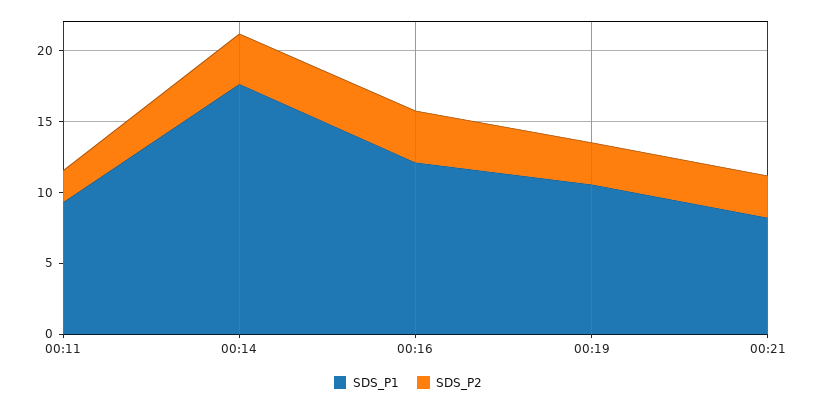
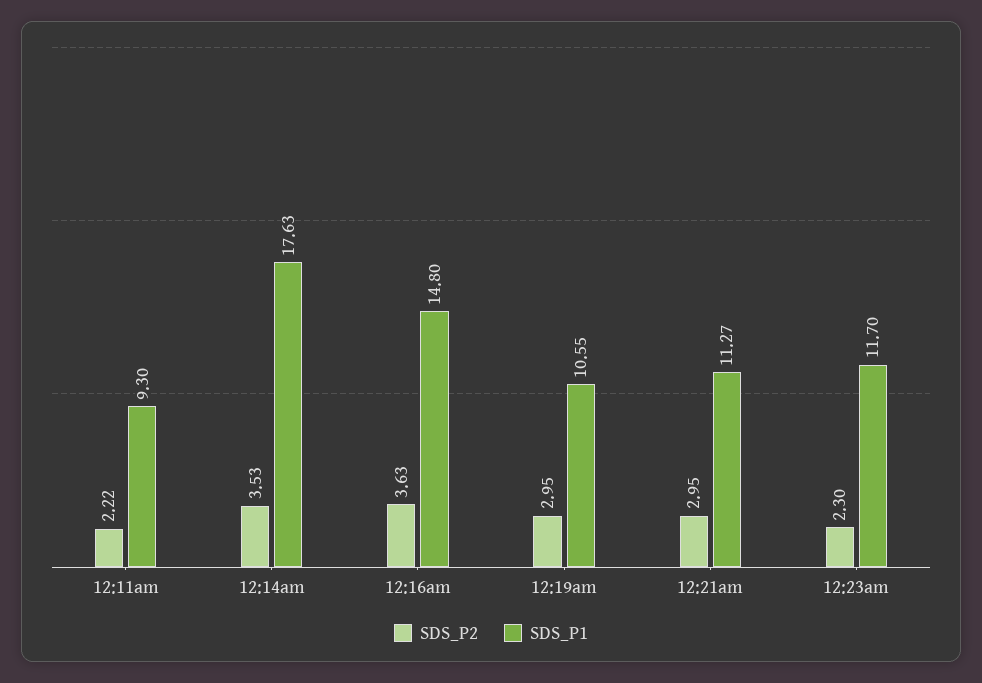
SDS_P1, 00:16: 12 -> 14.8
SDS_P1, 00:21: 8 -> 11.27
SDS_P2, 12:23am: none -> 2.3
SDS_P1, 12:23am: none -> 11.7

